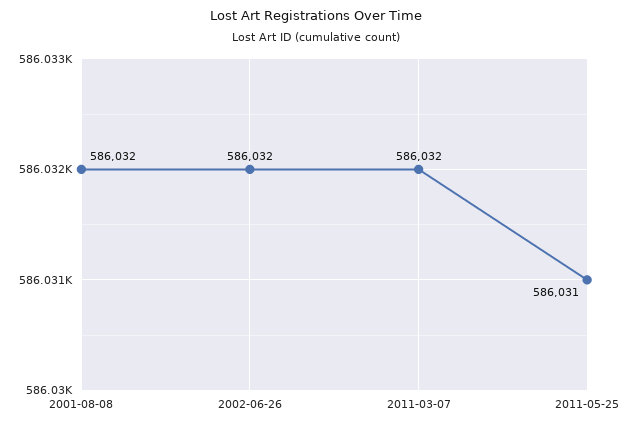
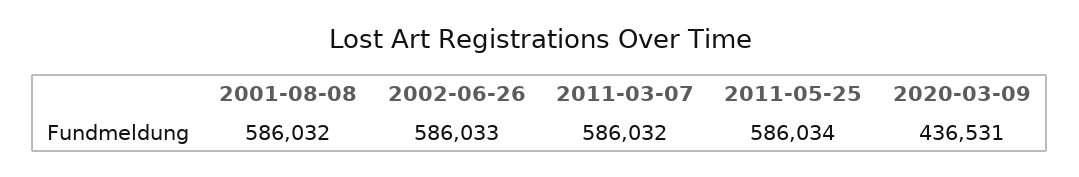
2002-06-26: 586032 -> 586033
2011-05-25: 586031 -> 586034
2020-03-09: none -> 436531

